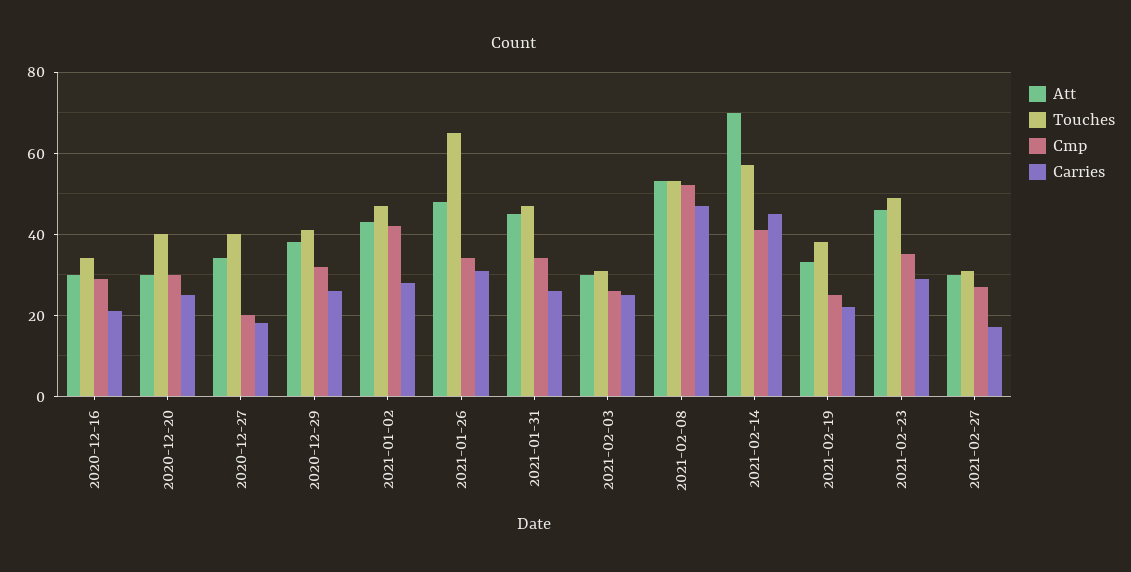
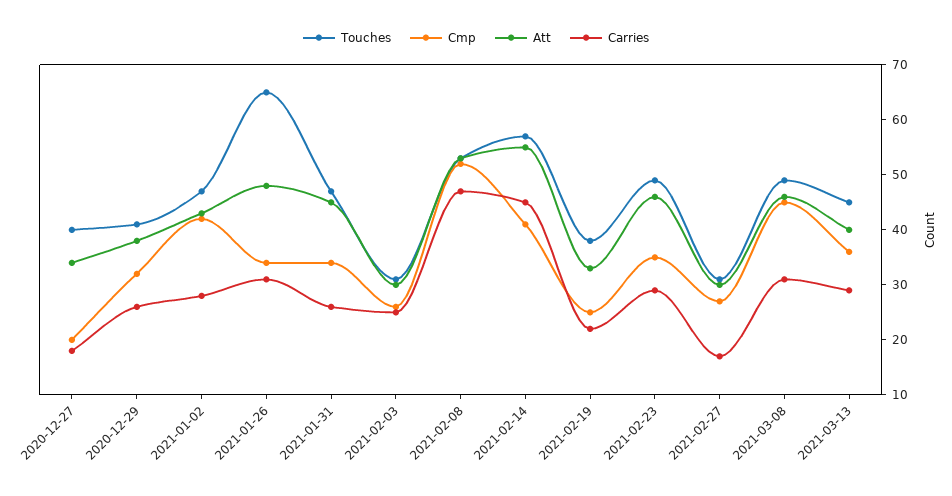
Att, 2020-12-16: 30 -> none
Touches, 2020-12-16: 35 -> none
Cmp, 2020-12-16: 30 -> none
Carries, 2020-12-16: 20 -> none
Att, 2020-12-20: 30 -> none
Touches, 2020-12-20: 40 -> none
Cmp, 2020-12-20: 30 -> none
Carries, 2020-12-20: 25 -> none
Att, 2021-02-14: 70 -> 55
Touches, 2021-03-08: none -> 50
Cmp, 2021-03-08: none -> 45
Att, 2021-03-08: none -> 45
Carries, 2021-03-08: none -> 30
Touches, 2021-03-13: none -> 45
Cmp, 2021-03-13: none -> 35
Att, 2021-03-13: none -> 40
Carries, 2021-03-13: none -> 30

